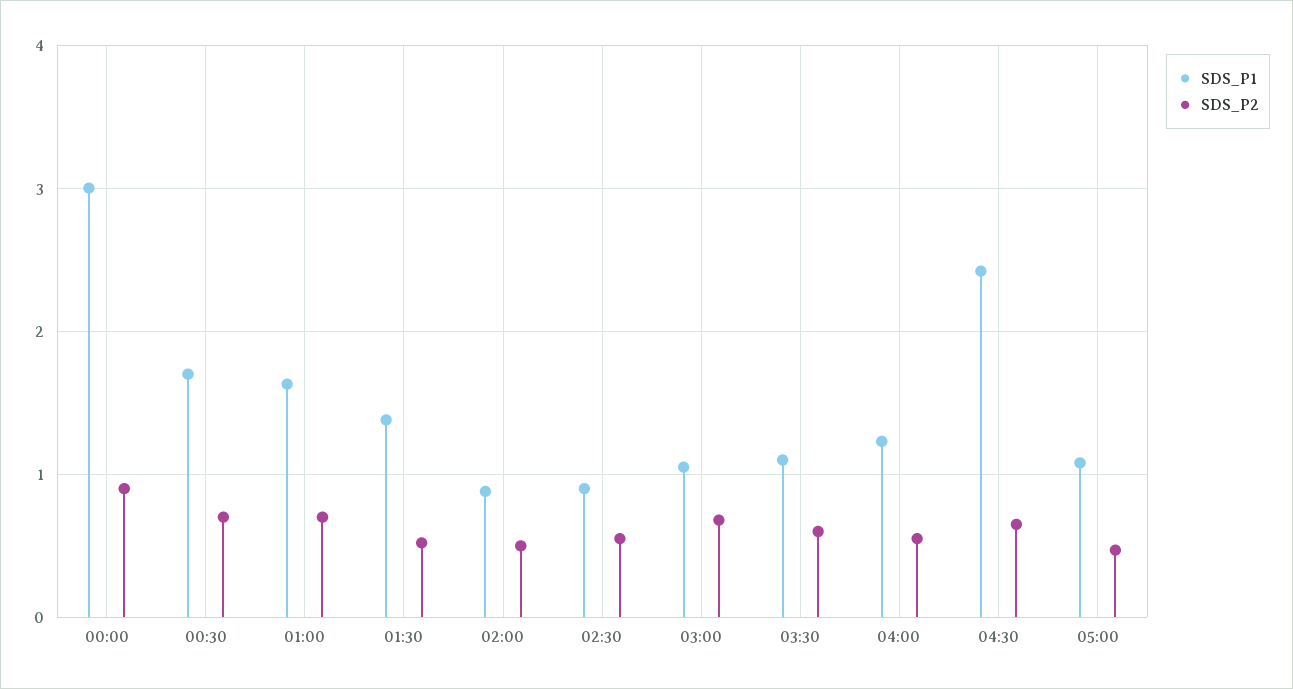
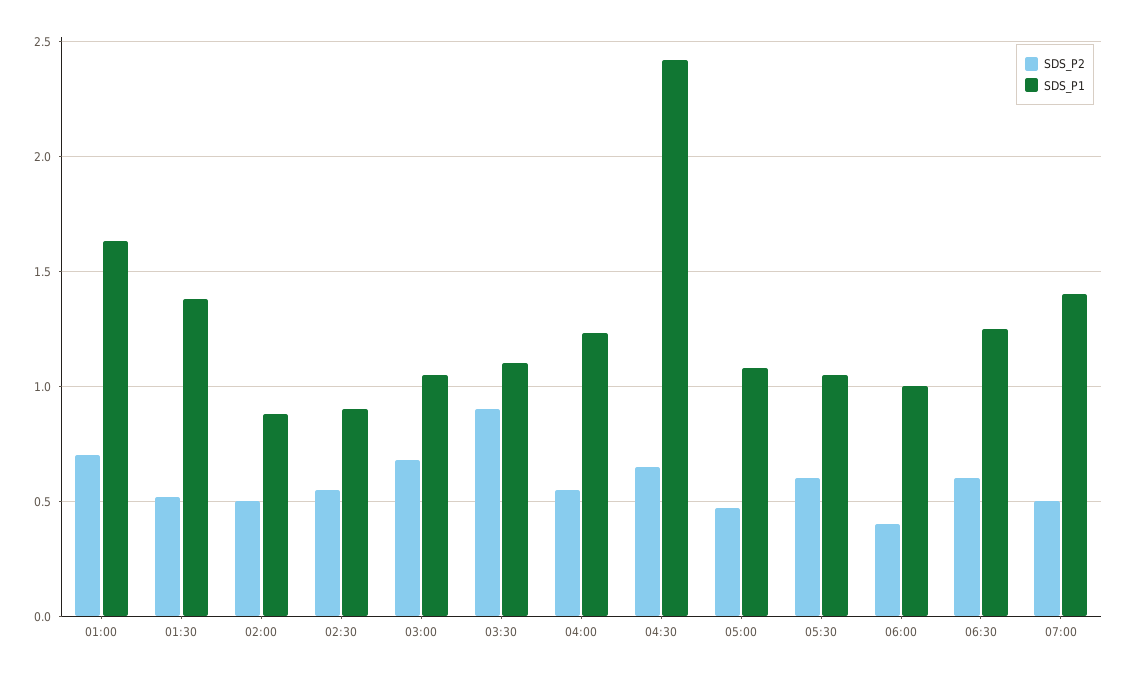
SDS_P1, 00:00: 3 -> none
SDS_P2, 00:00: 0.9 -> none
SDS_P1, 00:30: 1.7 -> none
SDS_P2, 00:30: 0.7 -> none
SDS_P2, 03:30: 0.6 -> 0.9
SDS_P2, 05:30: none -> 0.6
SDS_P1, 05:30: none -> 1.05
SDS_P2, 06:00: none -> 0.4
SDS_P1, 06:00: none -> 1
SDS_P2, 06:30: none -> 0.6
SDS_P1, 06:30: none -> 1.25
SDS_P2, 07:00: none -> 0.5
SDS_P1, 07:00: none -> 1.4

